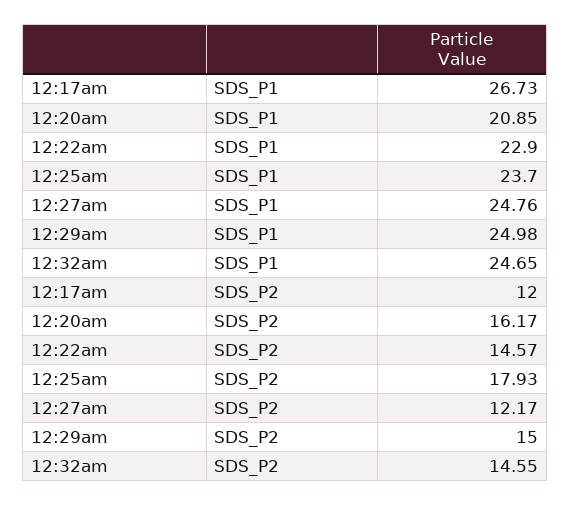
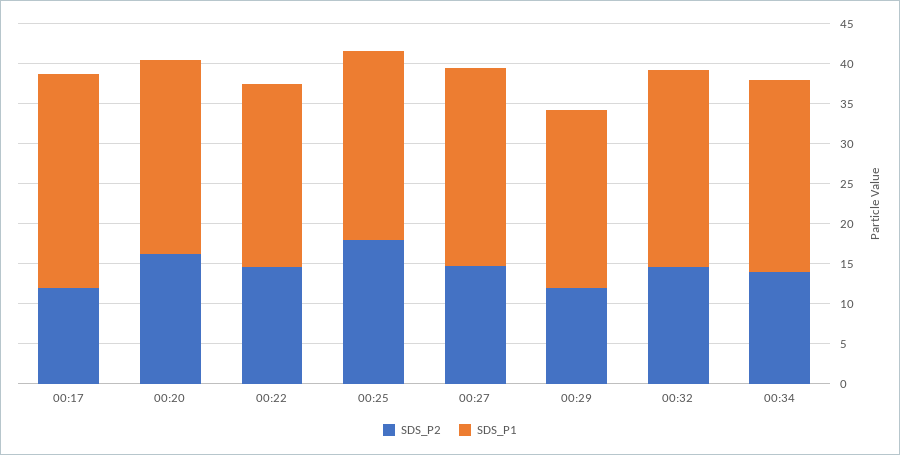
SDS_P1, 12:20am: 20.85 -> 24
SDS_P1, 12:29am: 24.98 -> 22
SDS_P2, 12:27am: 12.17 -> 15
SDS_P2, 12:29am: 15 -> 12
SDS_P2, 00:34: none -> 14
SDS_P1, 00:34: none -> 24

